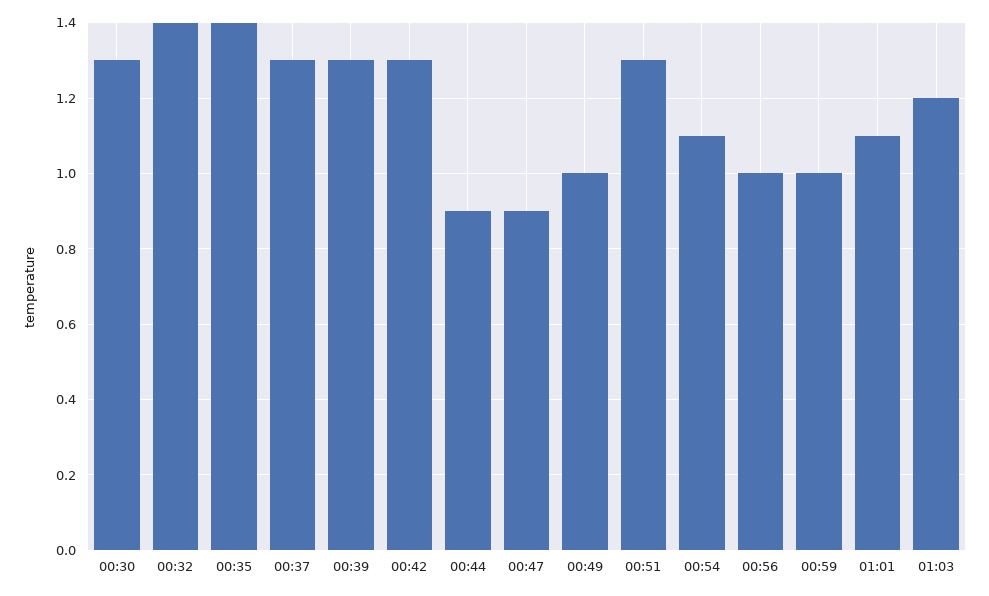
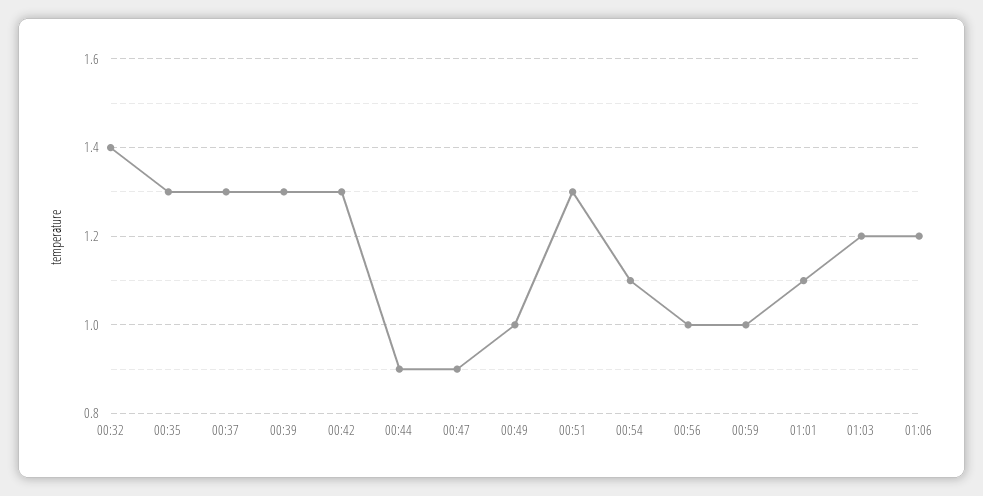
00:30: 1.3 -> none
00:35: 1.4 -> 1.3
01:06: none -> 1.2

